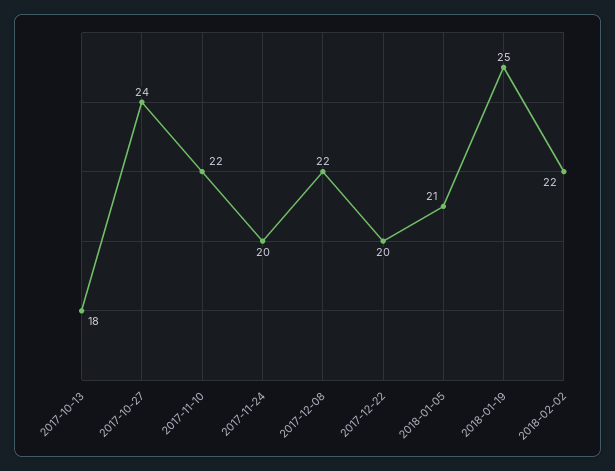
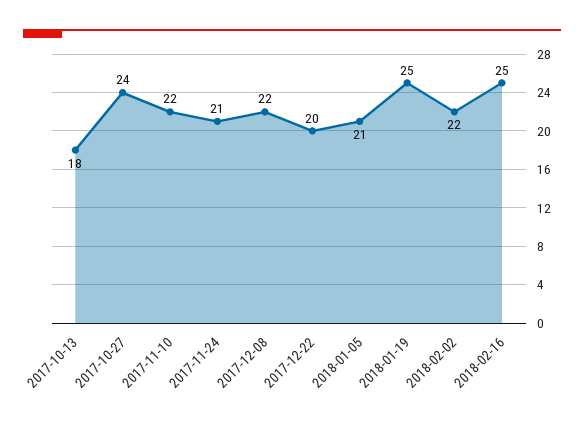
2017-11-24: 20 -> 21
2018-02-16: none -> 25

